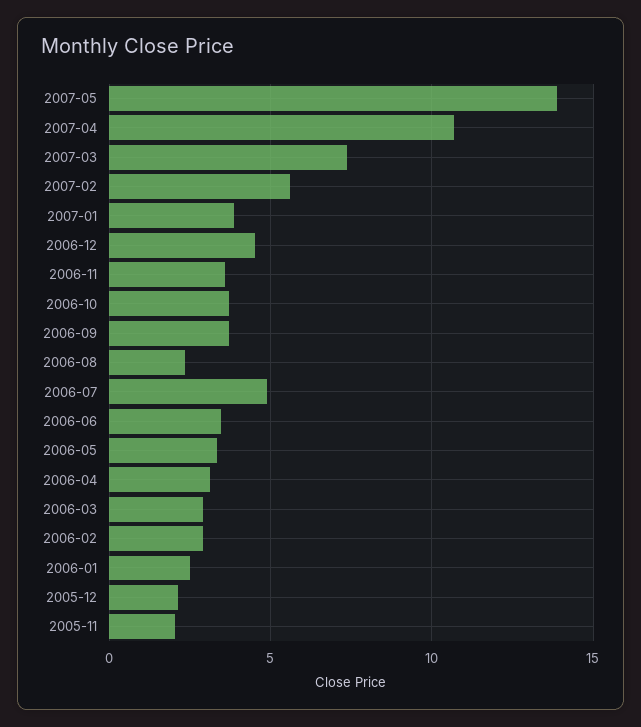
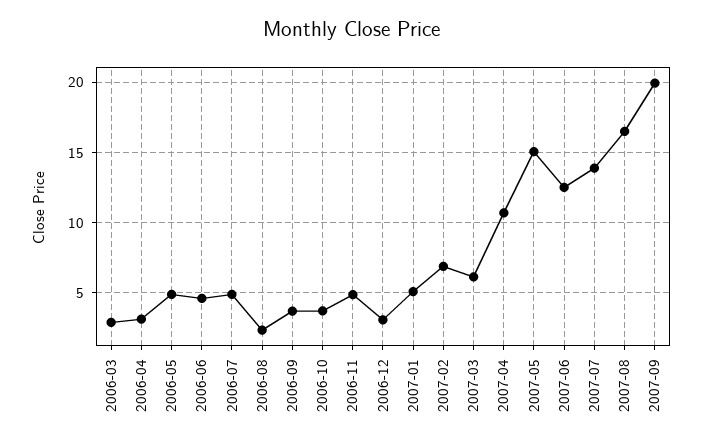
2007-05: 14 -> 15
2007-03: 7.5 -> 6
2007-02: 5.5 -> 7
2007-01: 4 -> 5
2006-12: 4.5 -> 3
2006-11: 3.5 -> 5
2006-06: 3.5 -> 4.5
2006-05: 3.5 -> 5
2006-02: 3 -> none
2006-01: 2.5 -> none
2005-12: 2 -> none
2005-11: 2 -> none
2007-06: none -> 12.5
2007-07: none -> 14
2007-08: none -> 16.5
2007-09: none -> 20

